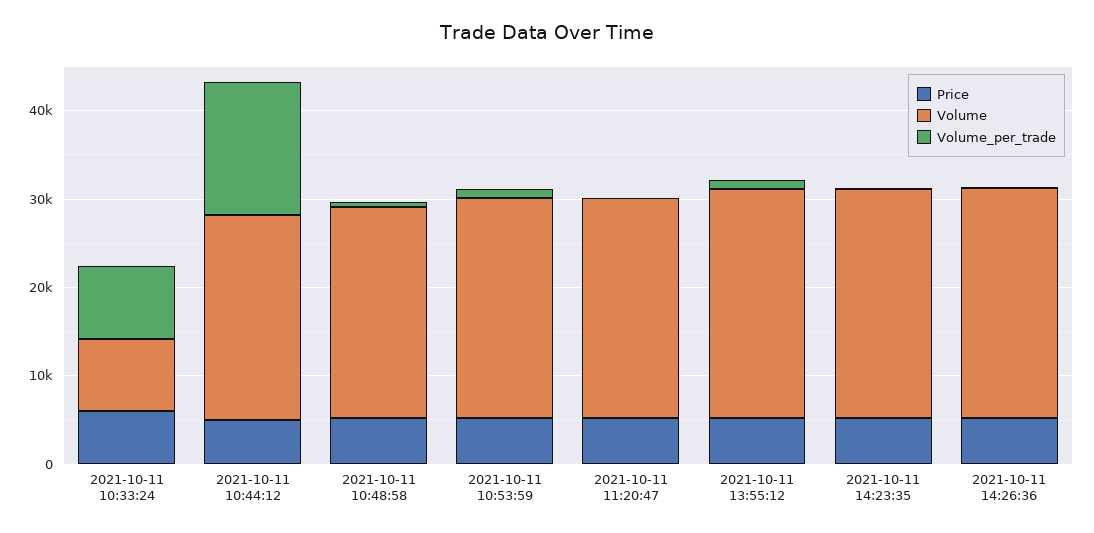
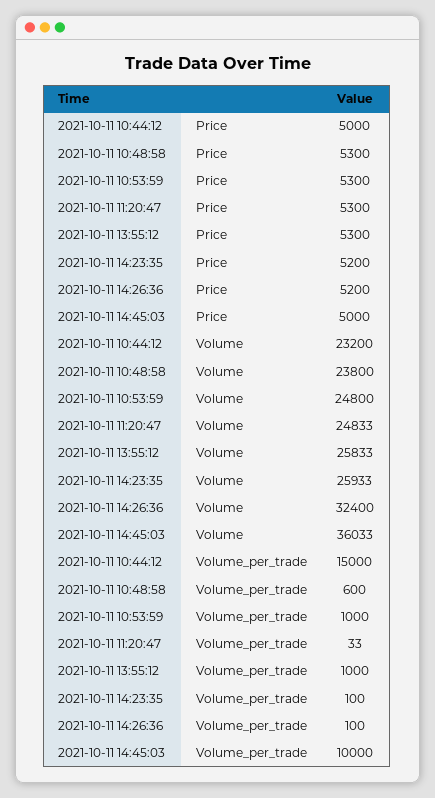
Price, 2021-10-11 10:33:24: 6000 -> none
Volume, 2021-10-11 10:33:24: 8000 -> none
Volume_per_trade, 2021-10-11 10:33:24: 8000 -> none
Volume, 2021-10-11 14:26:36: 26000 -> 32400
Price, 2021-10-11 14:45:03: none -> 5000
Volume, 2021-10-11 14:45:03: none -> 36033
Volume_per_trade, 2021-10-11 14:45:03: none -> 10000

